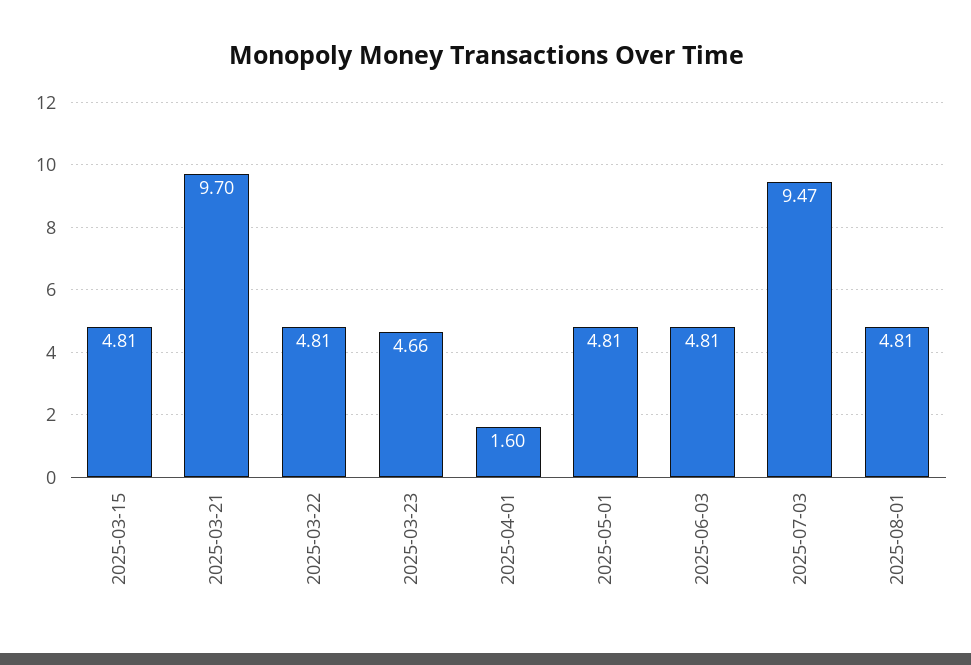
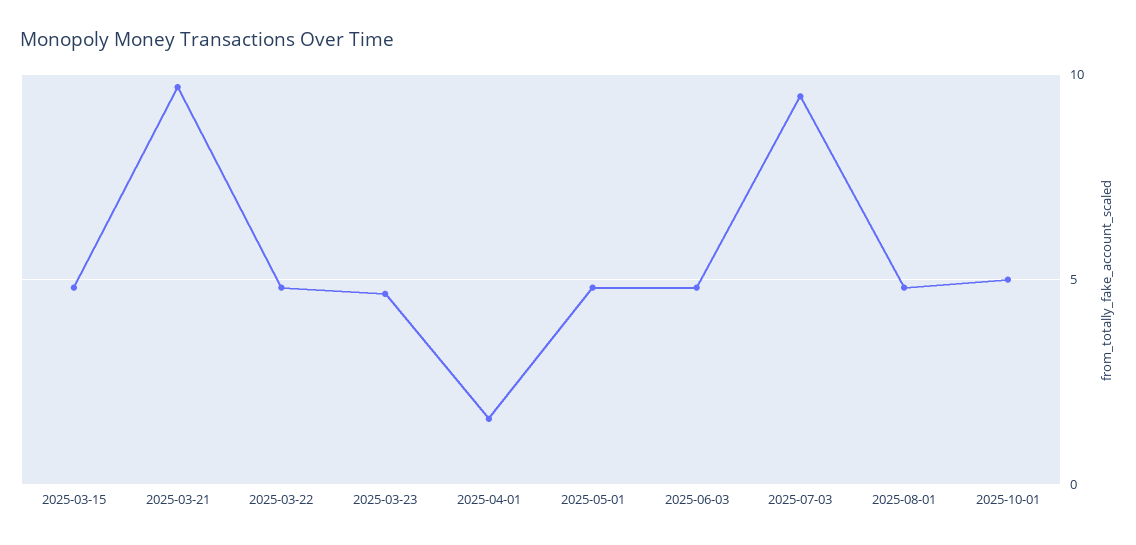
2025-10-01: none -> 5

